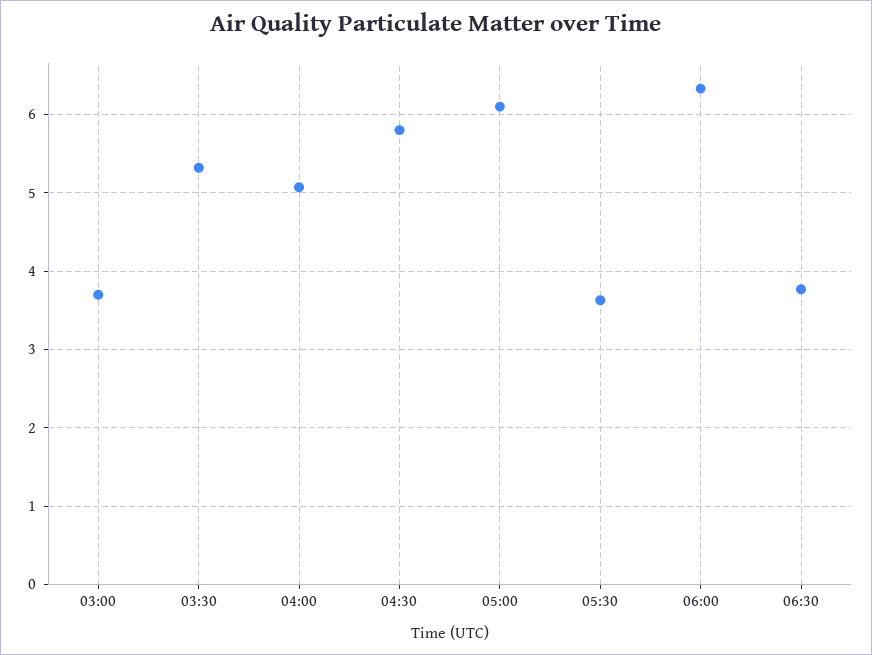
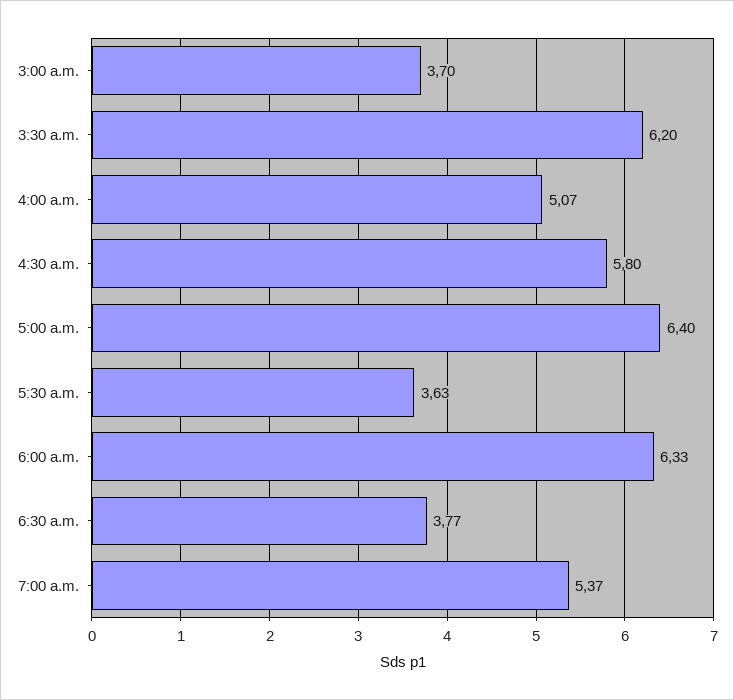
03:30: 5.3 -> 6.2
05:00: 6.1 -> 6.4
7:00 a.m.: none -> 5.37

